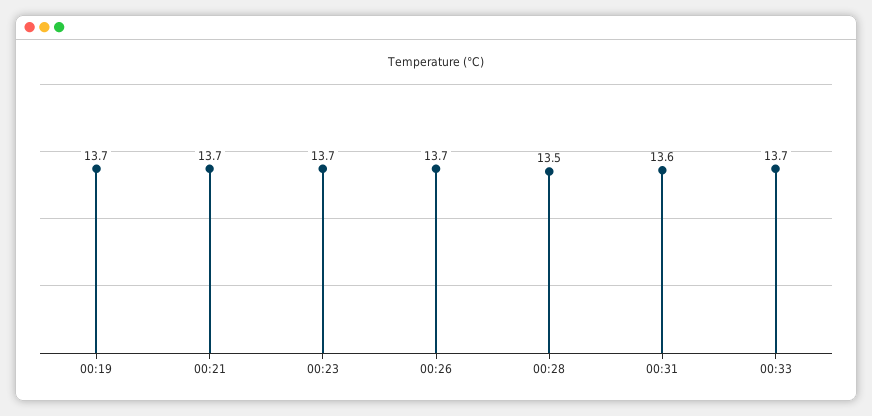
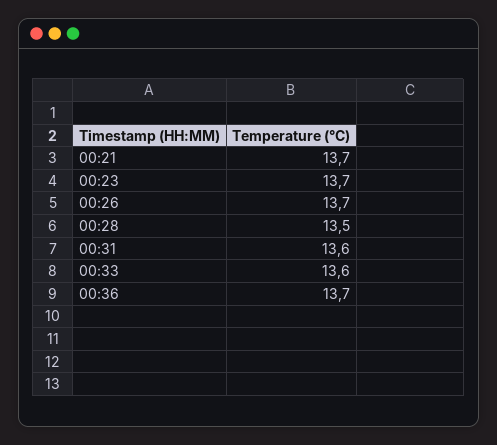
00:19: 13.7 -> none
00:33: 13.7 -> 13.6
00:36: none -> 13.7

